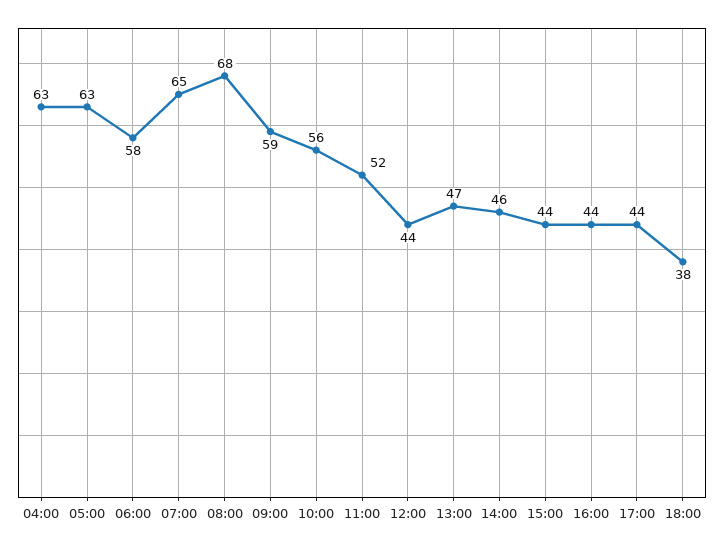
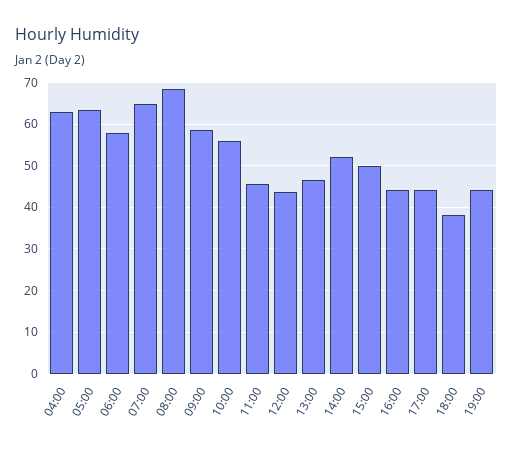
11:00: 52 -> 46
14:00: 46 -> 52
15:00: 44 -> 50
19:00: none -> 44

